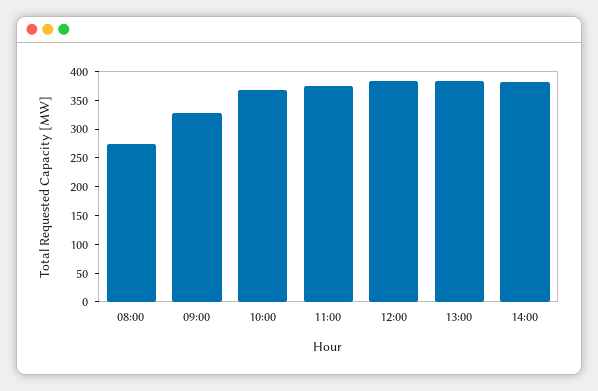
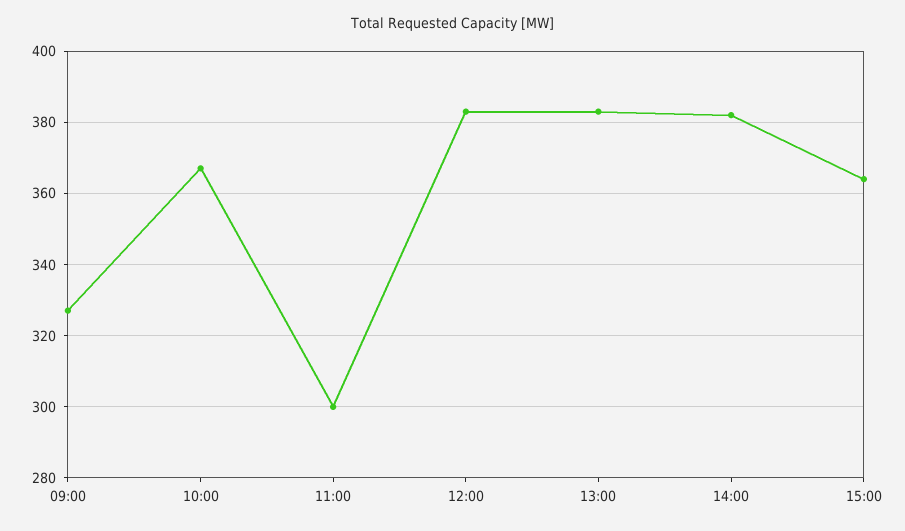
08:00: 275 -> none
11:00: 375 -> 300
15:00: none -> 365

